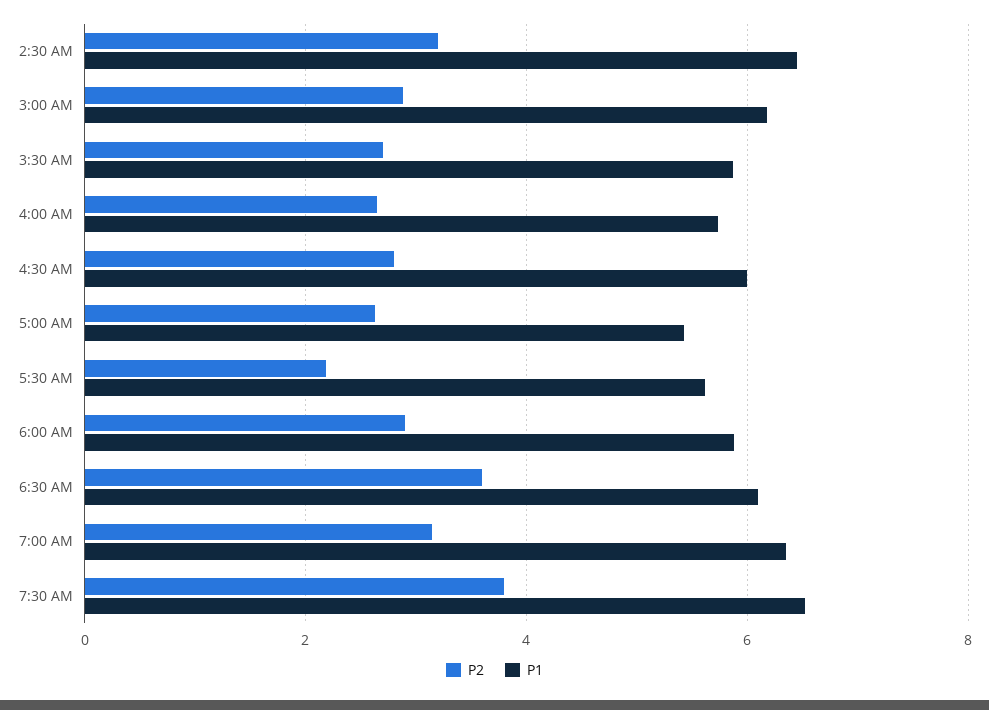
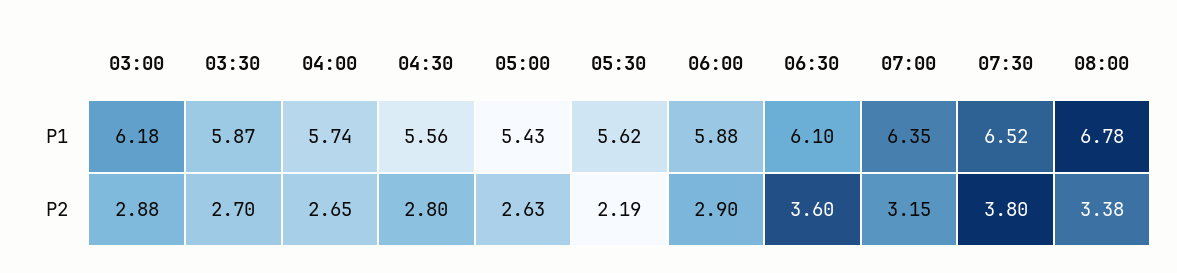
P2, 2:30 AM: 3.2 -> none
P1, 2:30 AM: 6.4 -> none
P1, 4:30 AM: 6 -> 5.56
P1, 08:00: none -> 6.78
P2, 08:00: none -> 3.38

